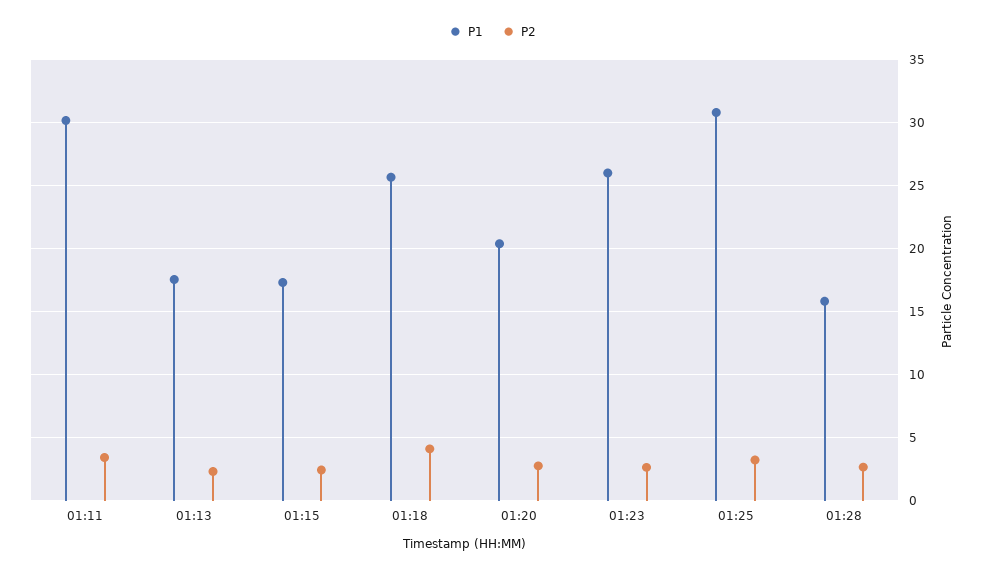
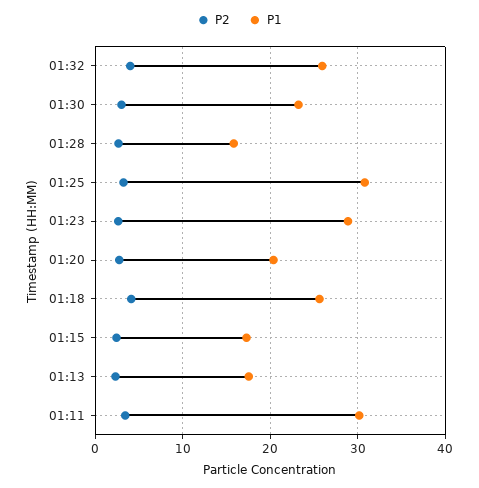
P1, 01:23: 26 -> 29
P2, 01:32: none -> 4
P1, 01:32: none -> 26
P2, 01:30: none -> 3
P1, 01:30: none -> 23

